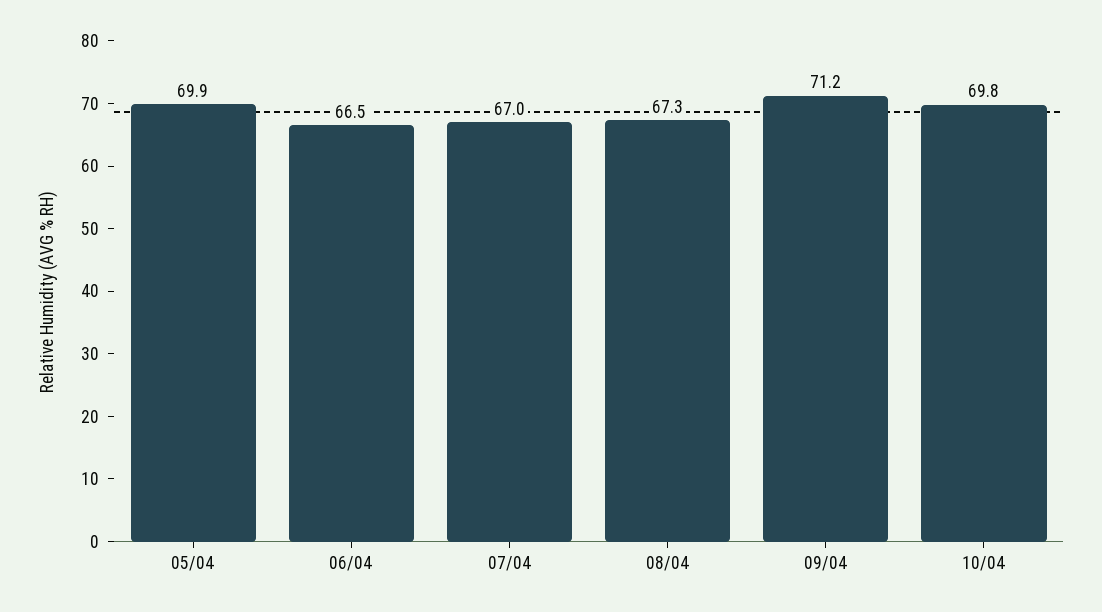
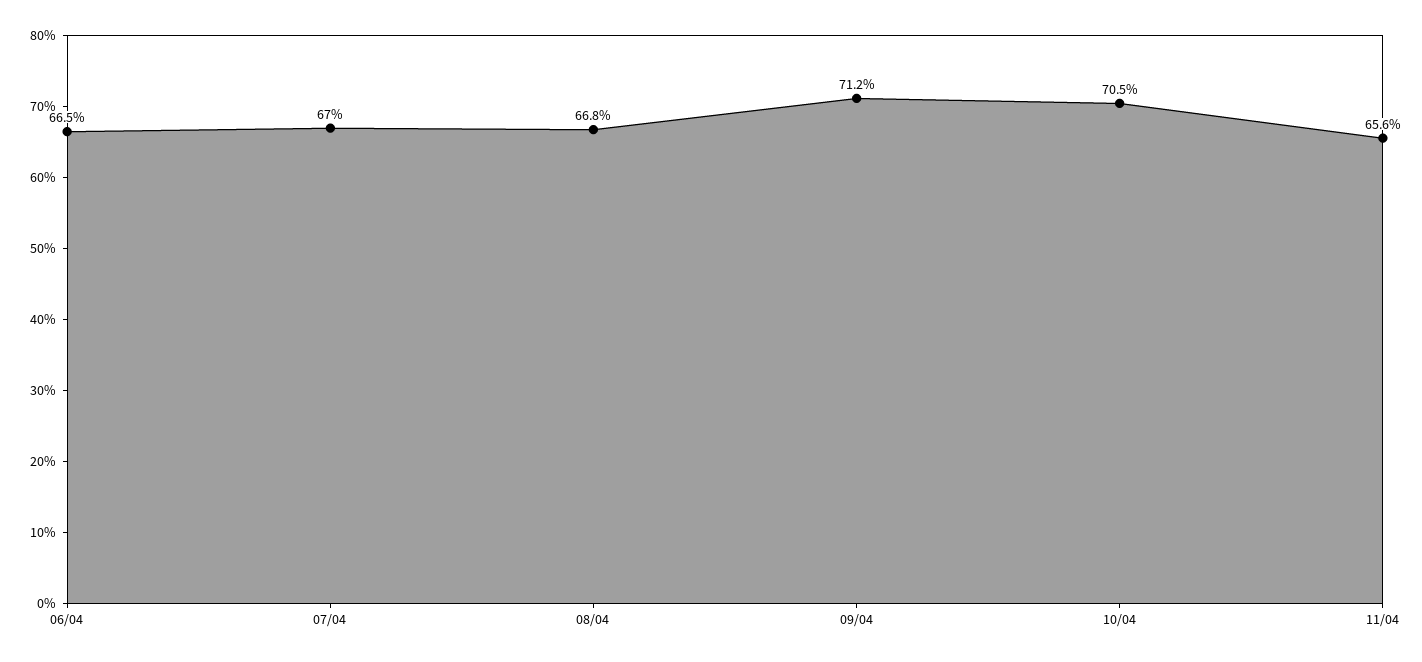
05/04: 69.9 -> none
08/04: 67.3 -> 66.8
10/04: 69.8 -> 70.5
11/04: none -> 65.6

